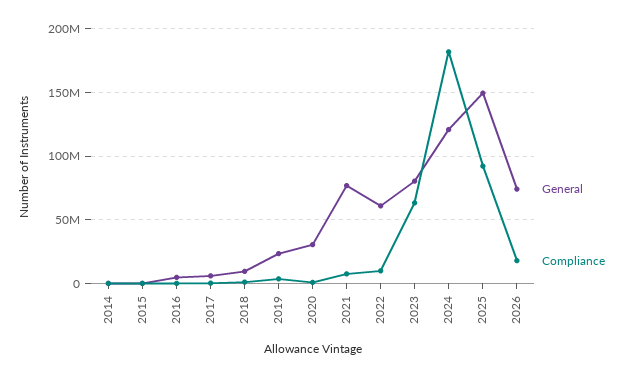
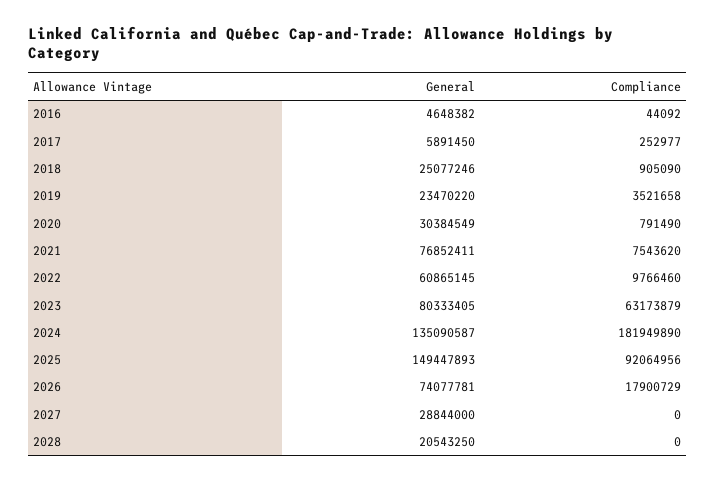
General, 2014: 0 -> none
Compliance, 2014: 0 -> none
General, 2015: 0 -> none
Compliance, 2015: 0 -> none
General, 2018: 10000000 -> 25077246
General, 2024: 120000000 -> 135090587
General, 2027: none -> 28844000
Compliance, 2027: none -> 0
General, 2028: none -> 20543250
Compliance, 2028: none -> 0

